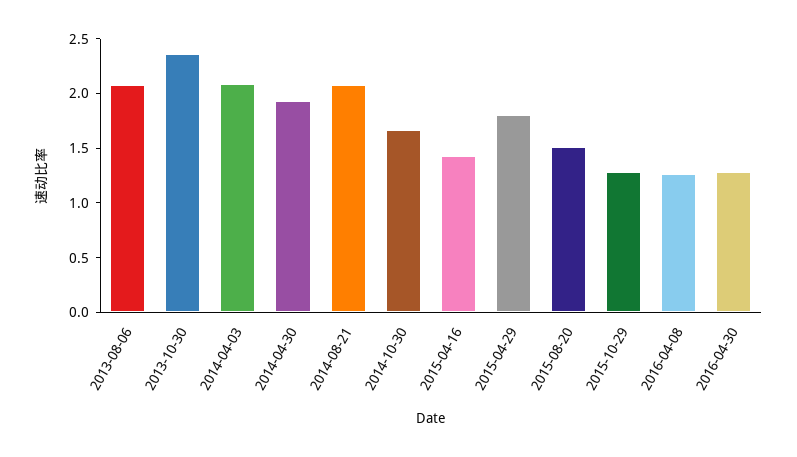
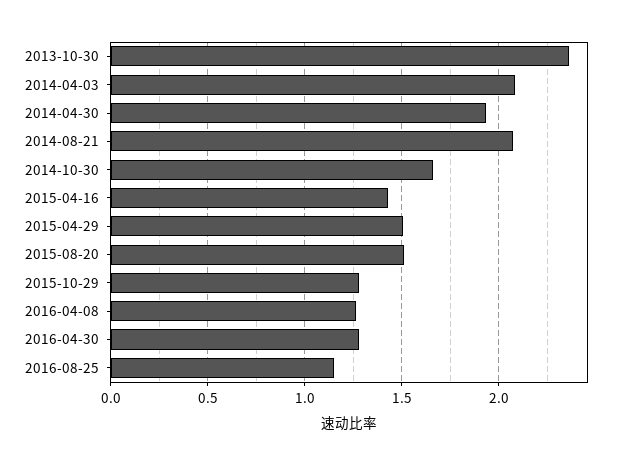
2013-08-06: 2.1 -> none
2015-04-29: 1.8 -> 1.5
2016-08-25: none -> 1.15

